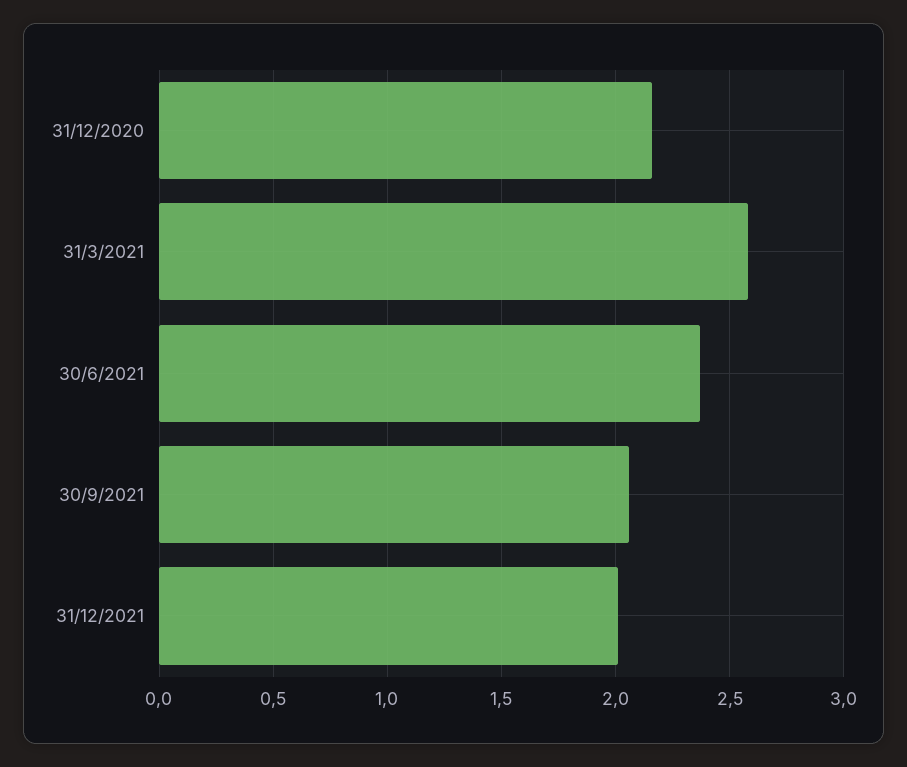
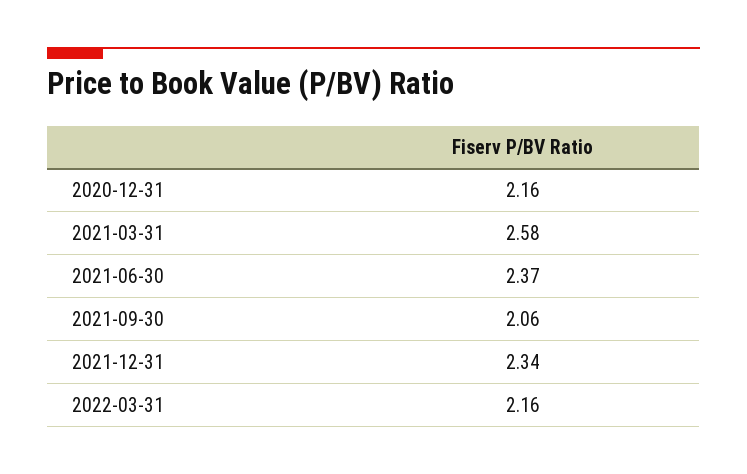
31/12/2021: 2 -> 2.34
2022-03-31: none -> 2.16

